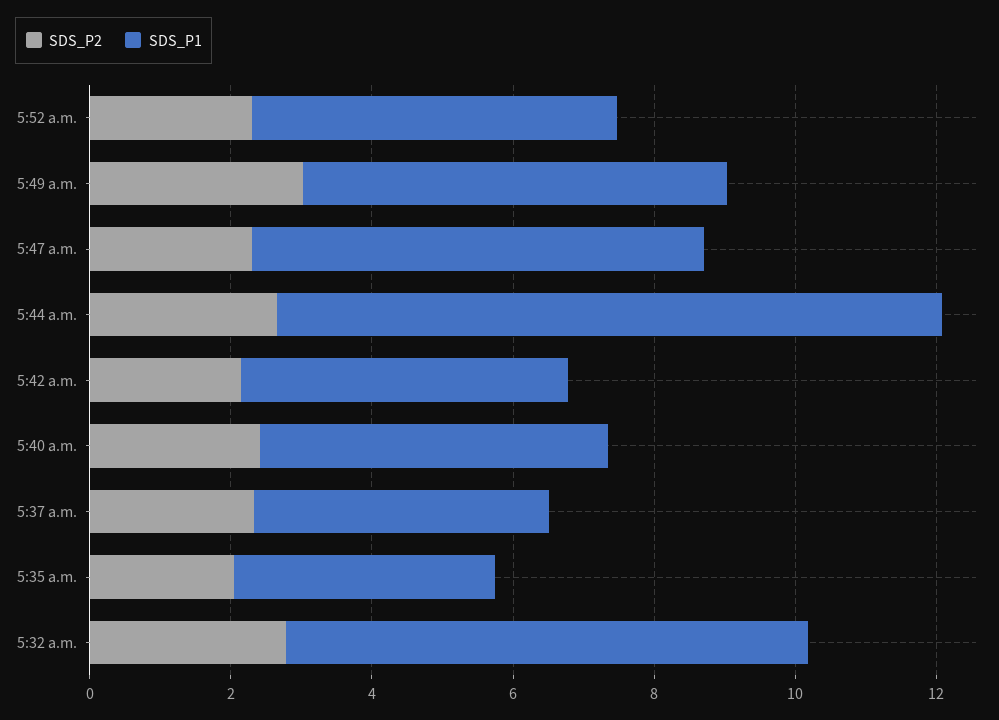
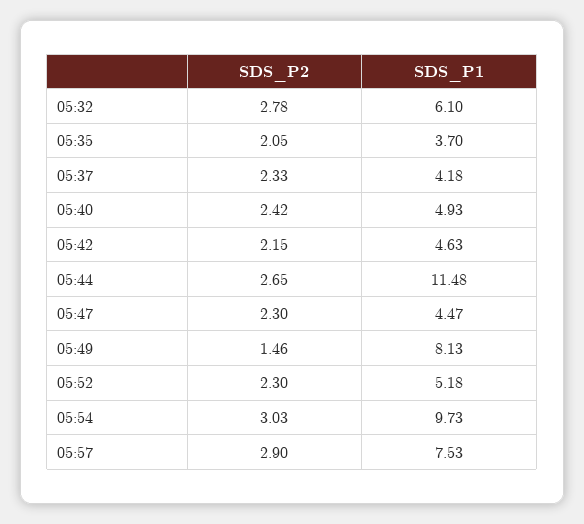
SDS_P2, 5:49 a.m.: 3 -> 1.46
SDS_P1, 5:49 a.m.: 6 -> 8.13
SDS_P1, 5:47 a.m.: 6.5 -> 4.47
SDS_P1, 5:44 a.m.: 9.5 -> 11.48
SDS_P1, 5:32 a.m.: 7.5 -> 6.1
SDS_P2, 05:54: none -> 3.03
SDS_P1, 05:54: none -> 9.73
SDS_P2, 05:57: none -> 2.9
SDS_P1, 05:57: none -> 7.53

